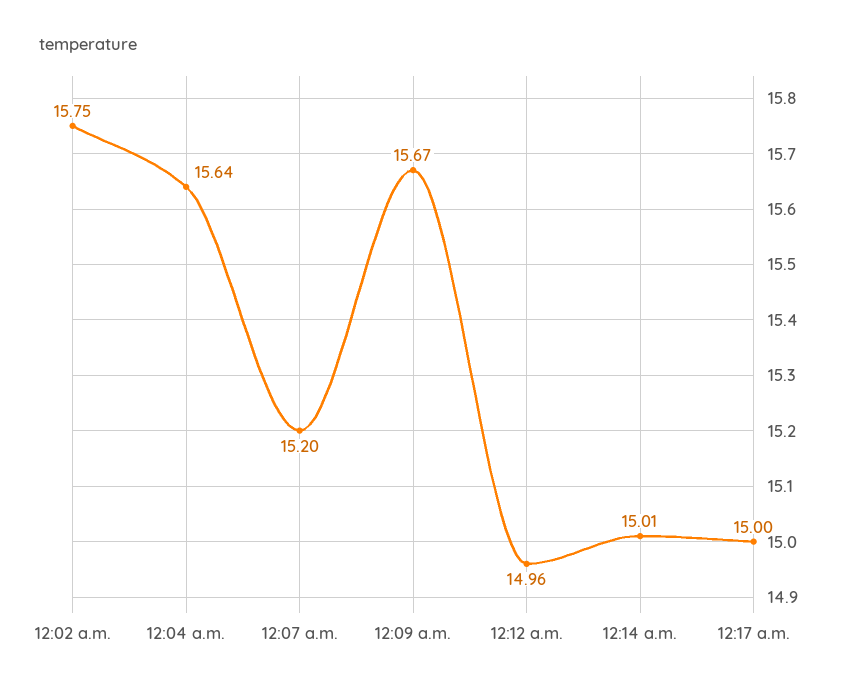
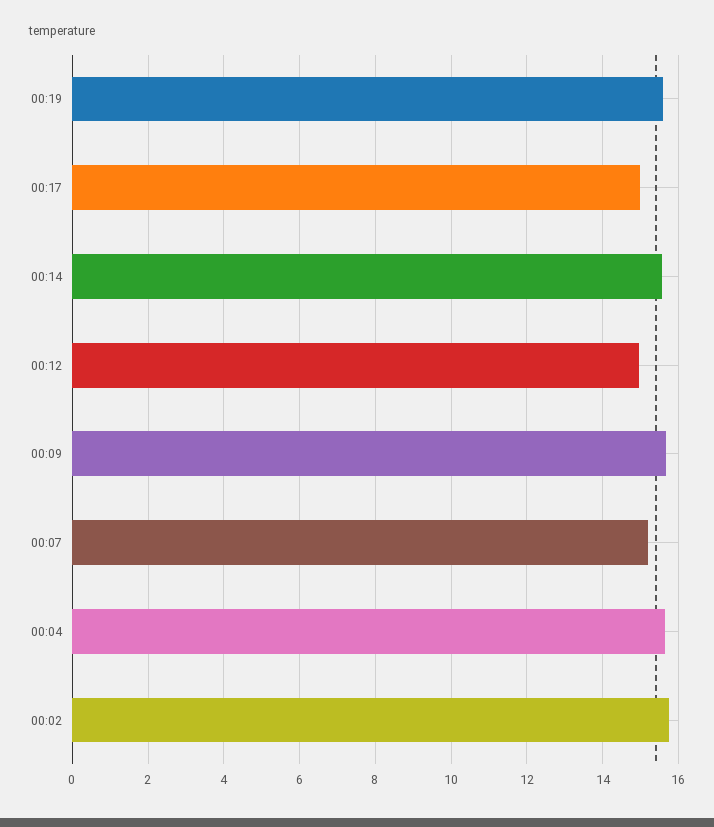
12:14 a.m.: 15.01 -> 15.6
00:19: none -> 15.6

